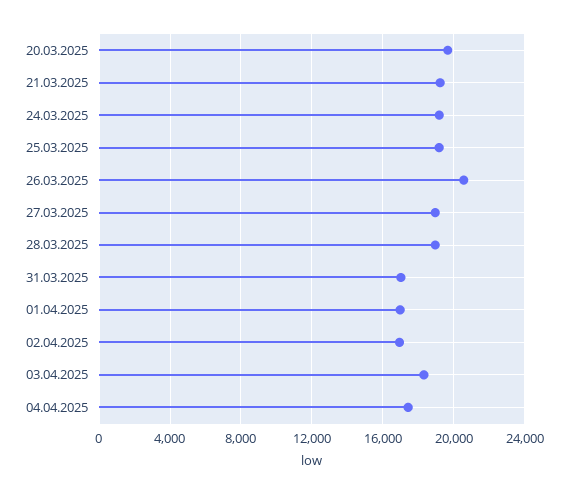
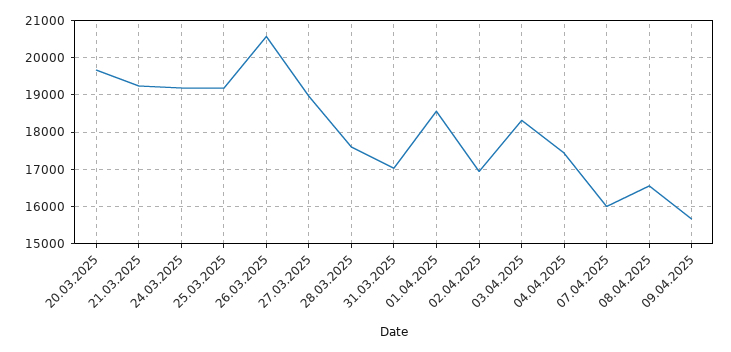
28.03.2025: 19000 -> 17600
01.04.2025: 17000 -> 18600
07.04.2025: none -> 16000
08.04.2025: none -> 16600
09.04.2025: none -> 15600

